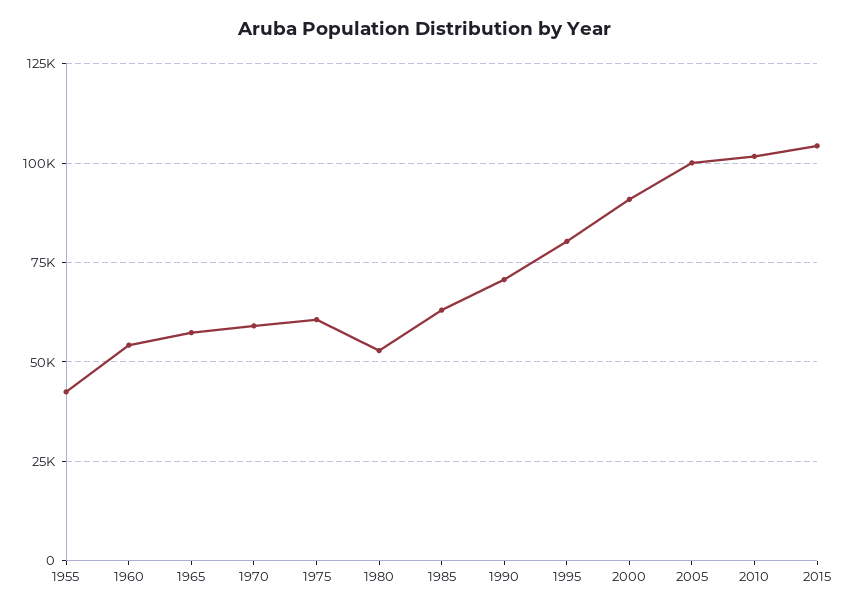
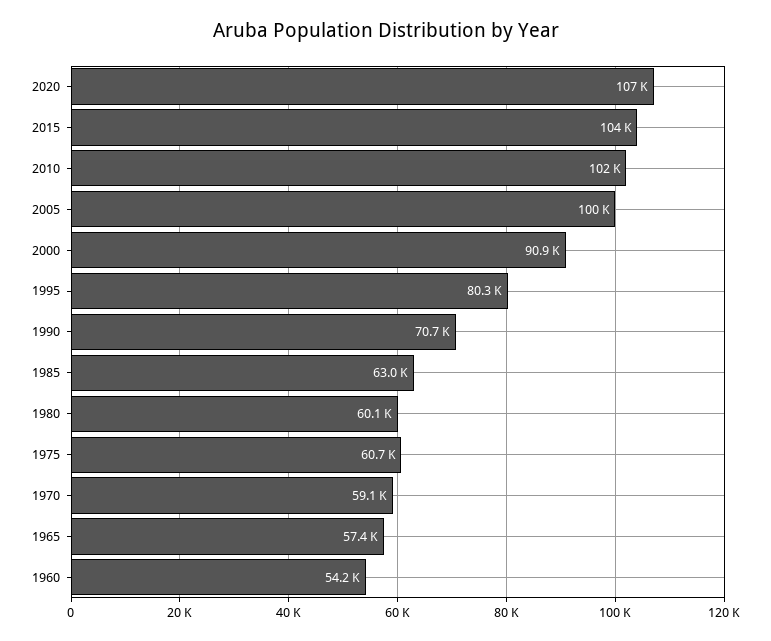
1955: 42500 -> none
1980: 52500 -> 60100
2020: none -> 107000

